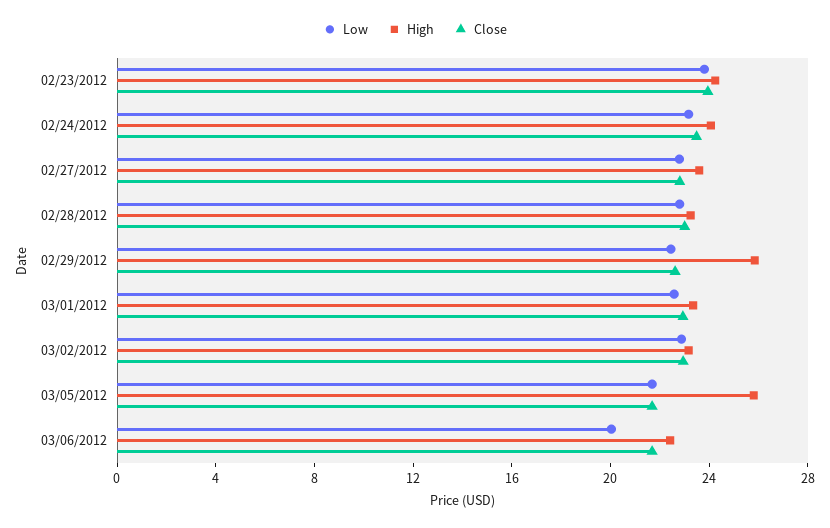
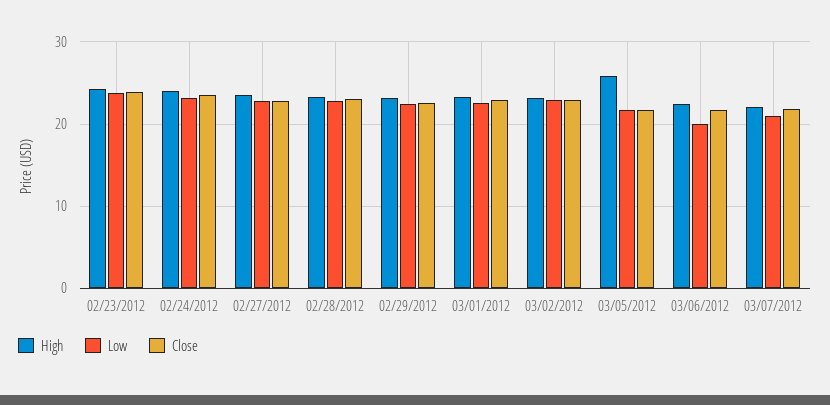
High, 02/29/2012: 26 -> 23
High, 03/07/2012: none -> 22
Low, 03/07/2012: none -> 21
Close, 03/07/2012: none -> 22

